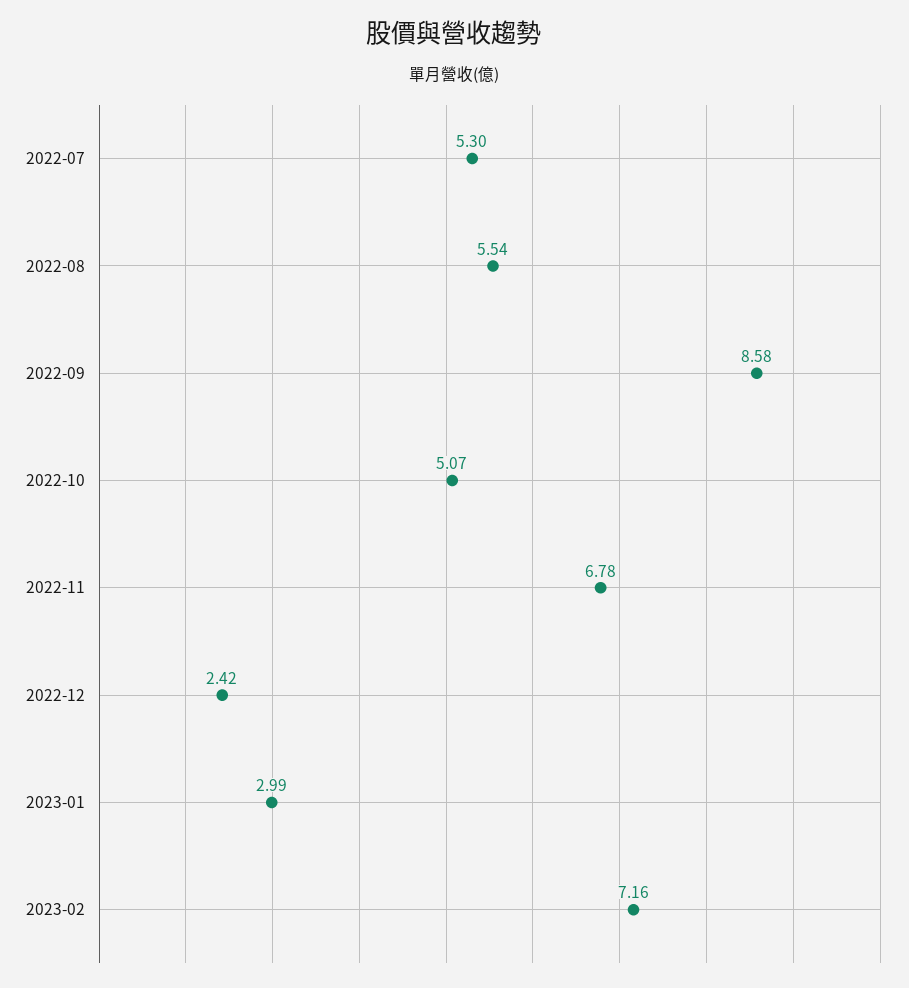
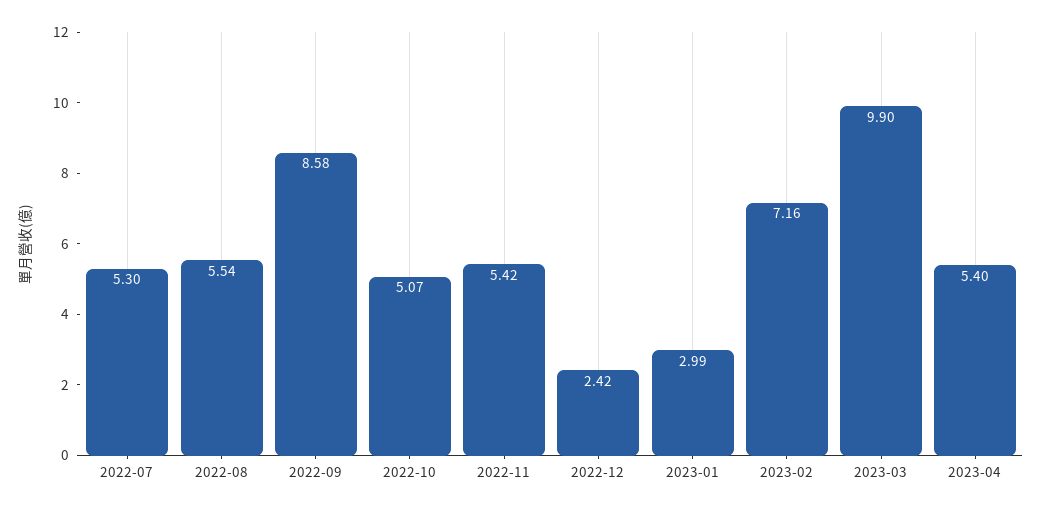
2022-11: 6.78 -> 5.42
2023-03: none -> 9.9
2023-04: none -> 5.4

